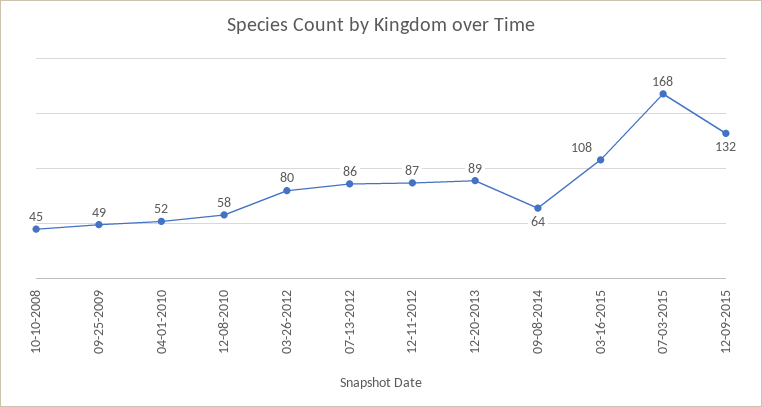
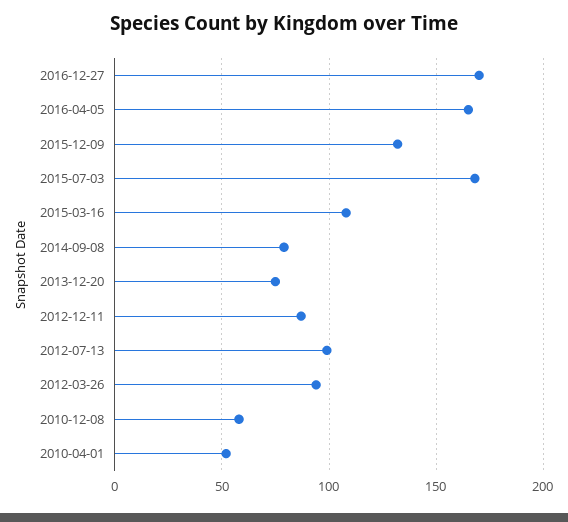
10-10-2008: 45 -> none
09-25-2009: 49 -> none
03-26-2012: 80 -> 95
07-13-2012: 86 -> 100
12-20-2013: 89 -> 75
09-08-2014: 64 -> 80
2016-12-27: none -> 170
2016-04-05: none -> 165

